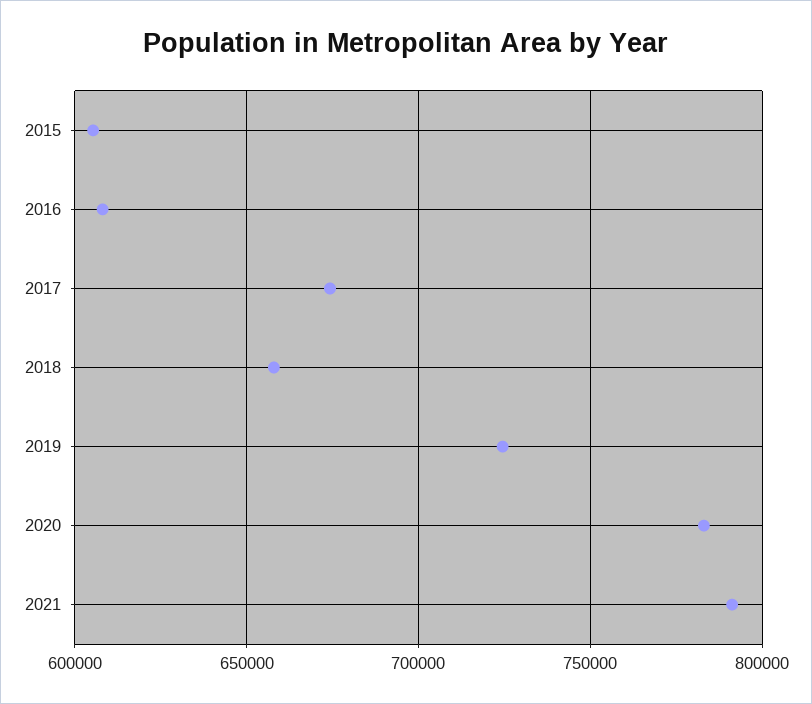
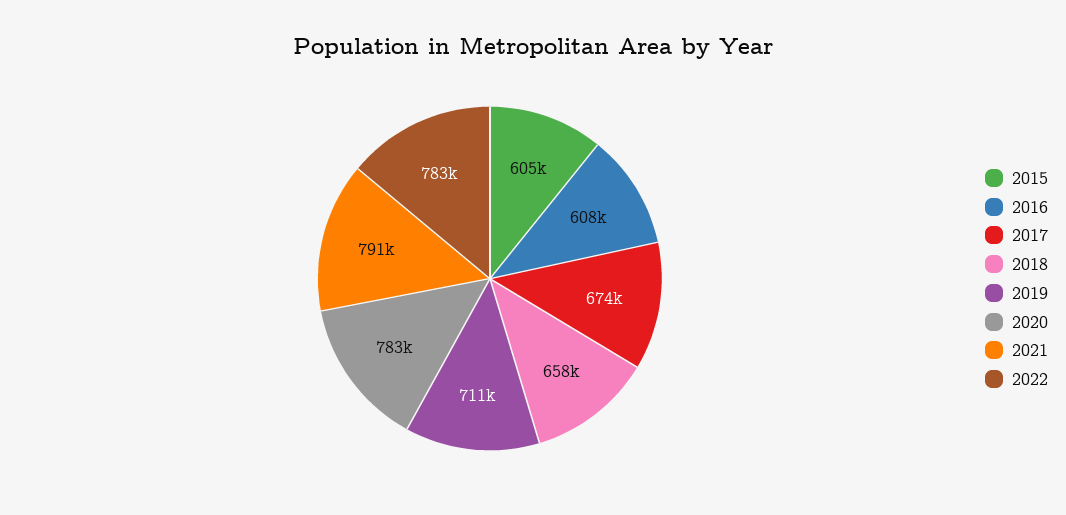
2019: 725000 -> 711000
2022: none -> 783000

